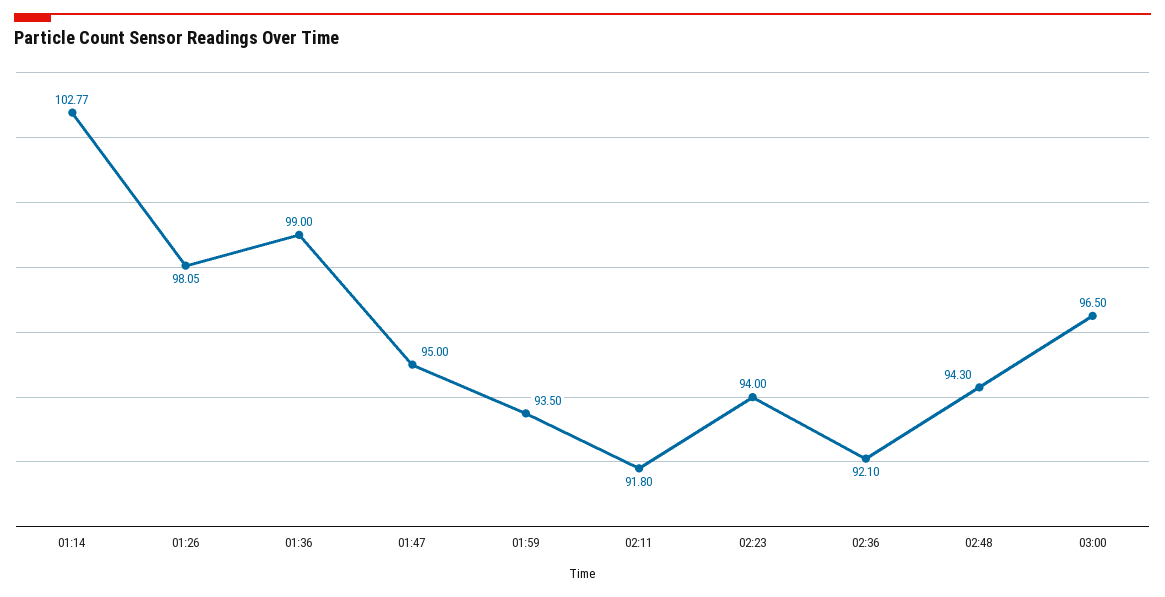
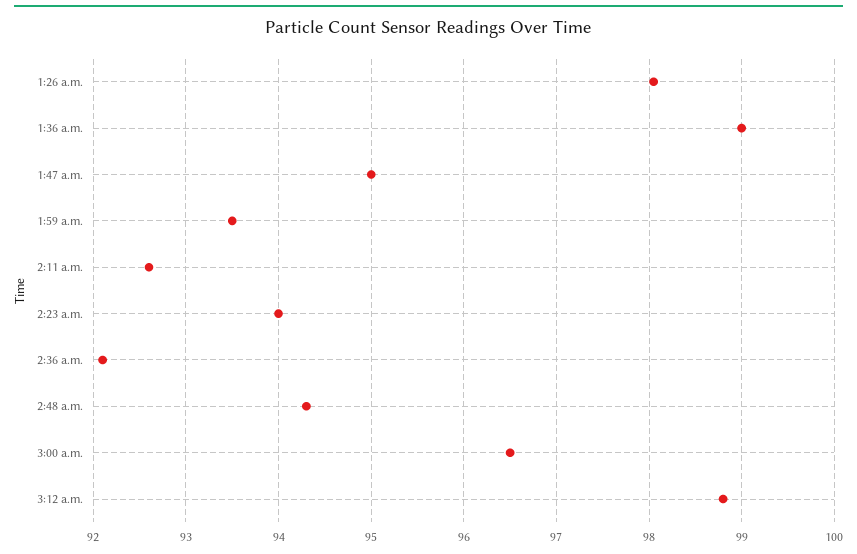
01:14: 102.77 -> none
02:11: 91.8 -> 92.6
3:12 a.m.: none -> 98.8

